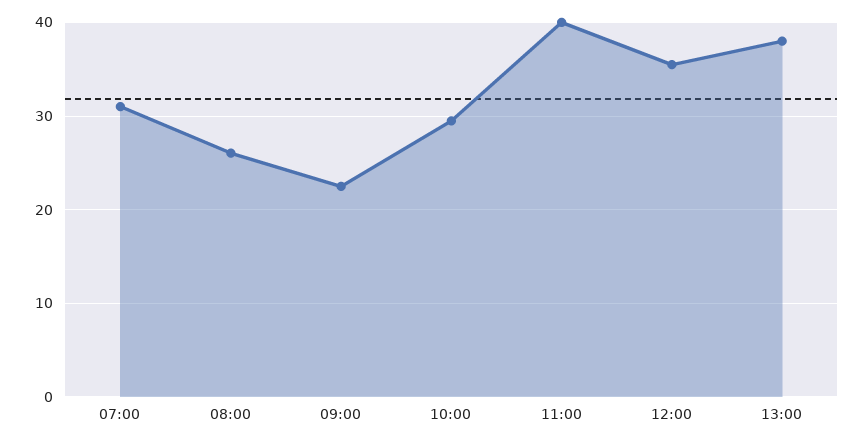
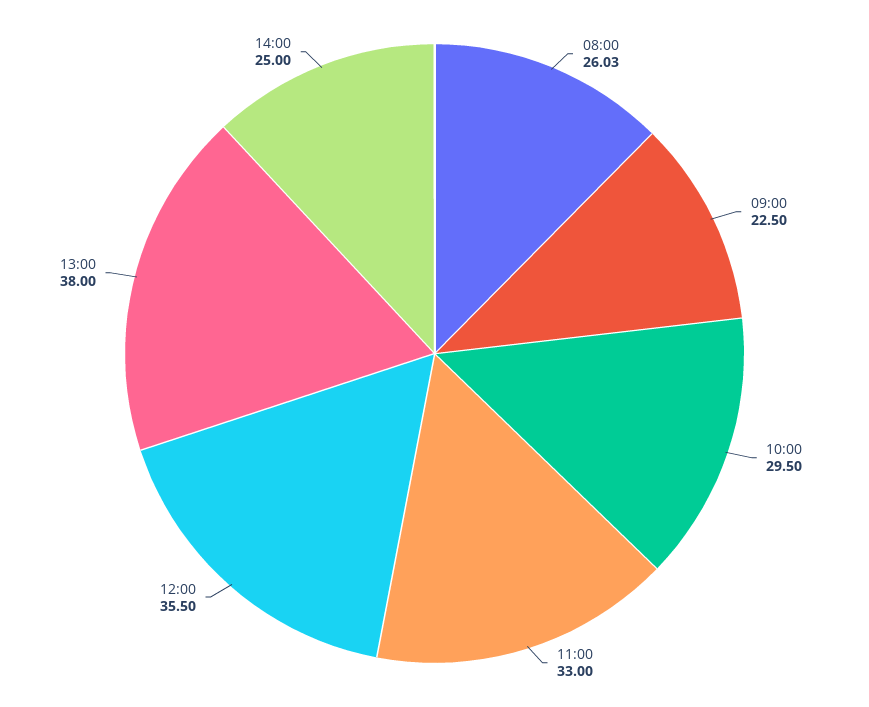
07:00: 31 -> none
11:00: 40 -> 33
14:00: none -> 25

